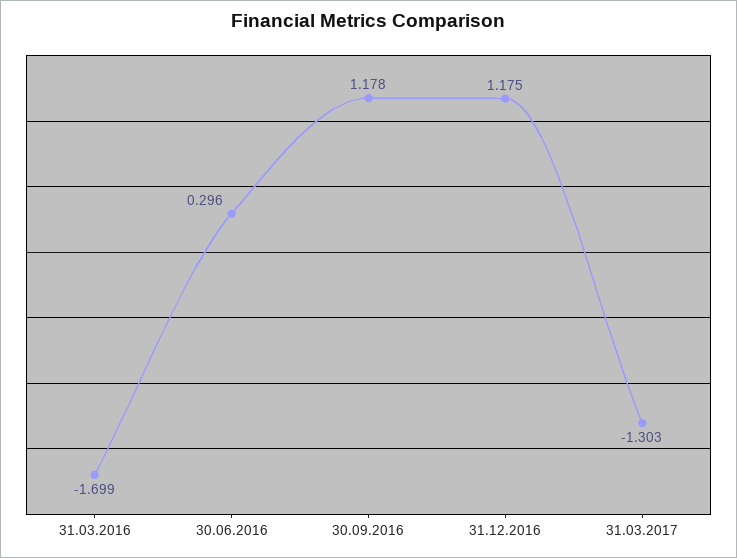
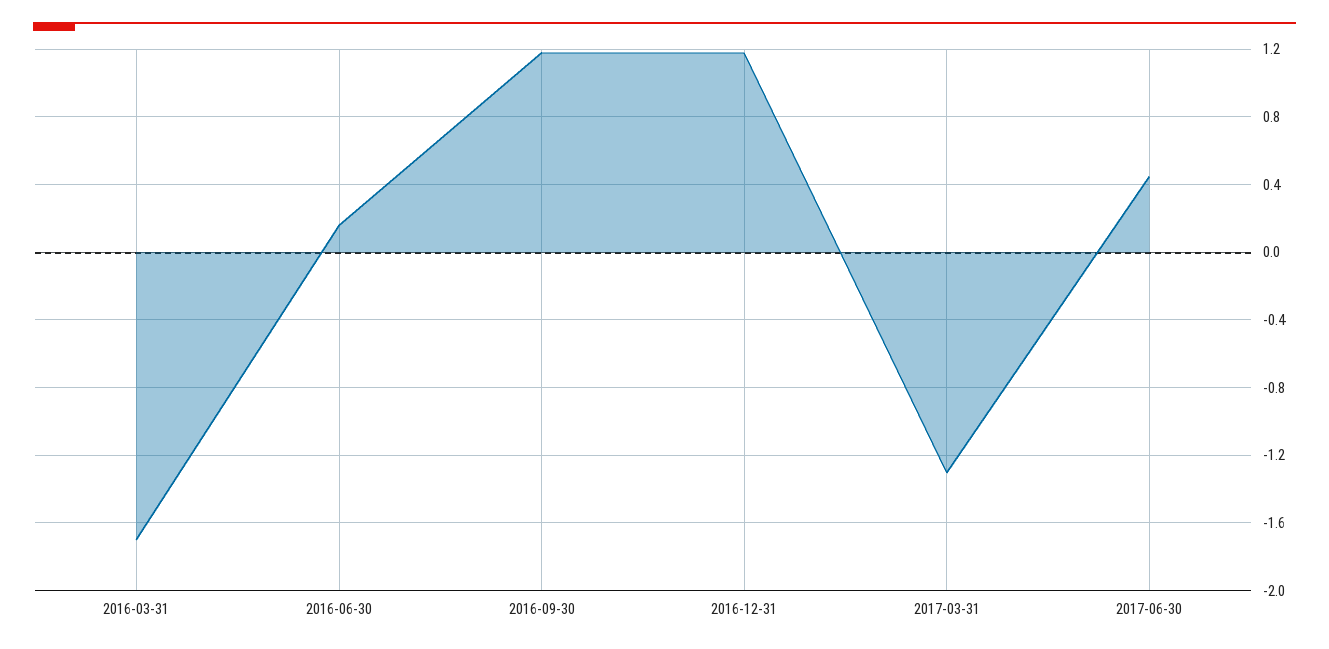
30.06.2016: 0.296 -> 0.15
2017-06-30: none -> 0.45

